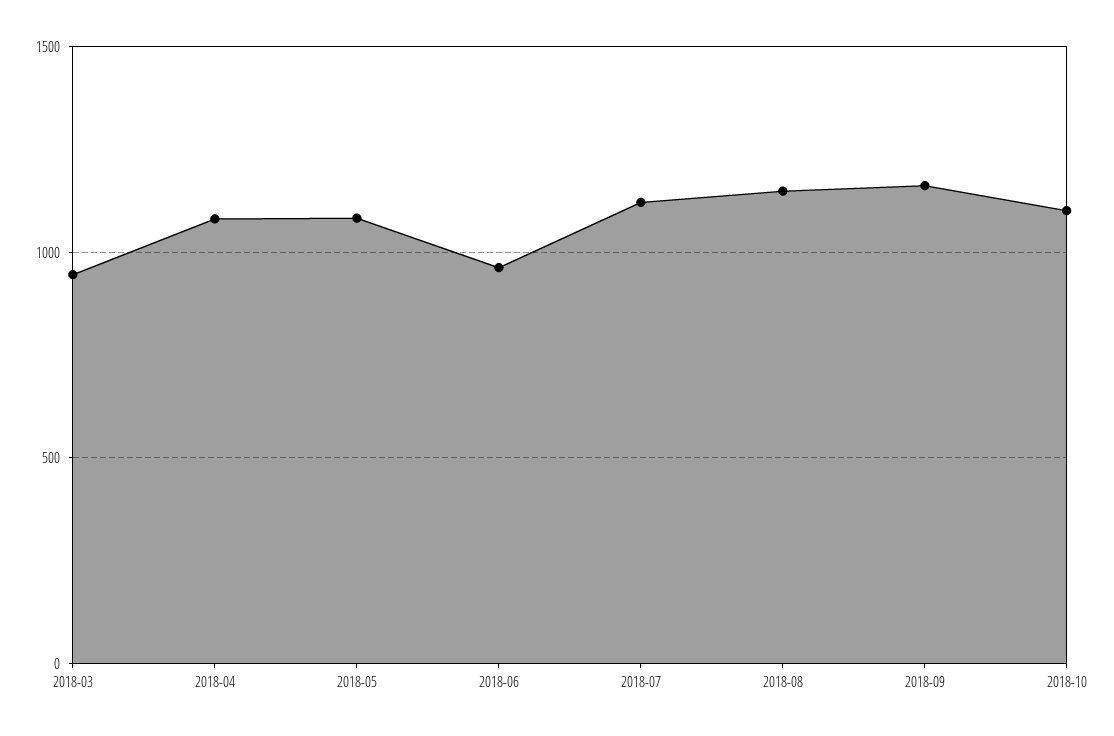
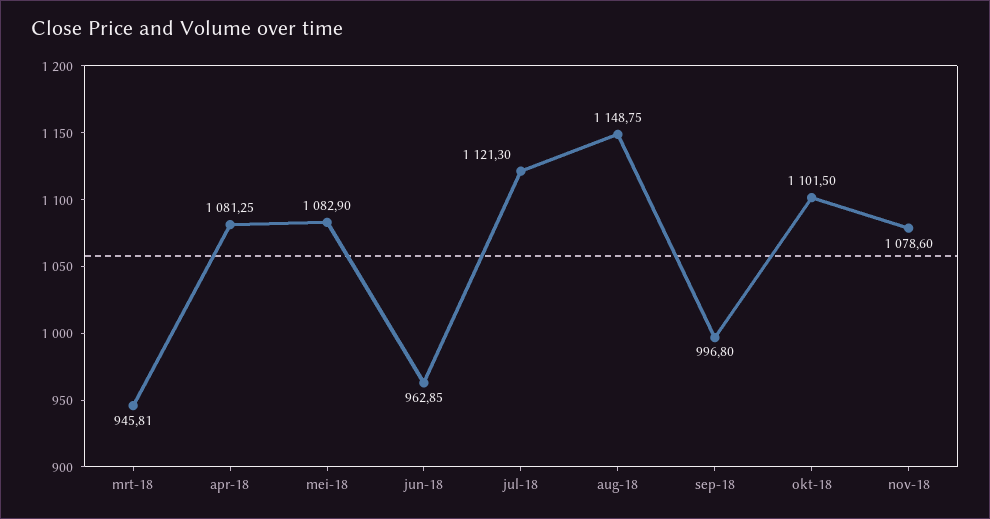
2018-09: 1150 -> 996.8
nov-18: none -> 1078.6

